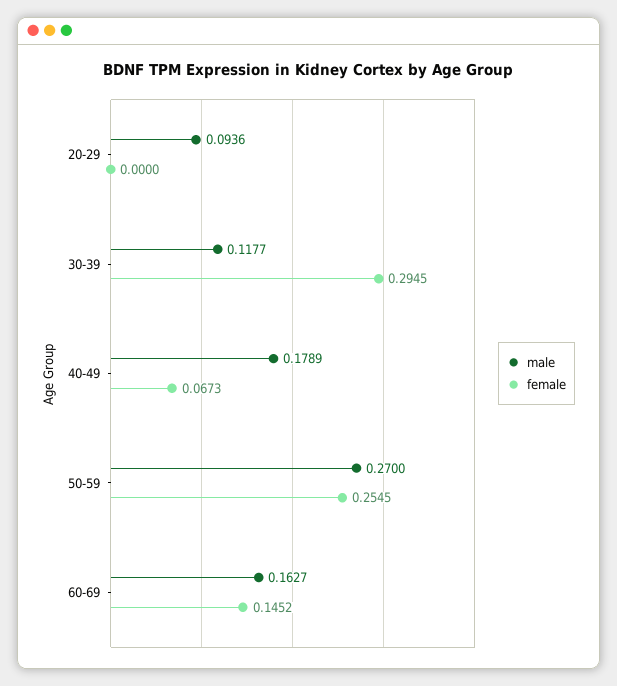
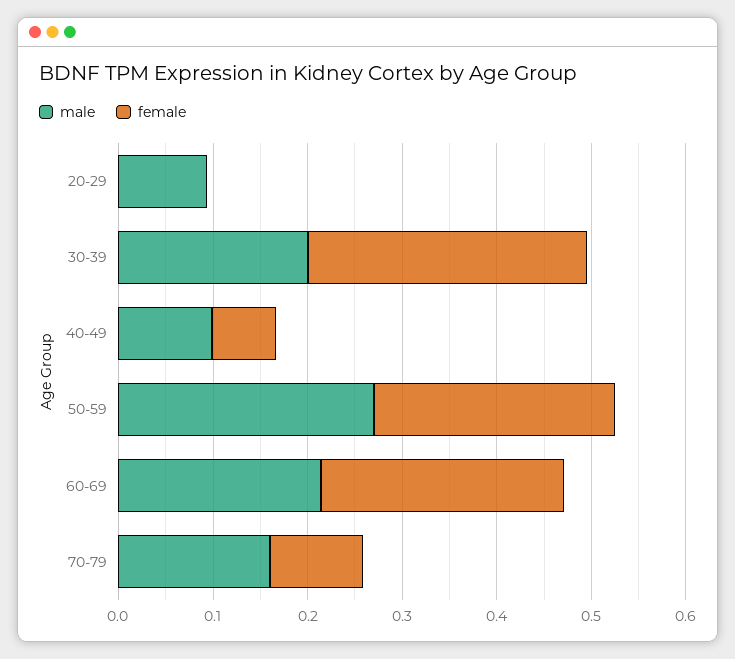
male, 30-39: 0.1177 -> 0.2
male, 40-49: 0.1789 -> 0.1
male, 60-69: 0.1627 -> 0.22
female, 60-69: 0.1452 -> 0.26
male, 70-79: none -> 0.16
female, 70-79: none -> 0.1

